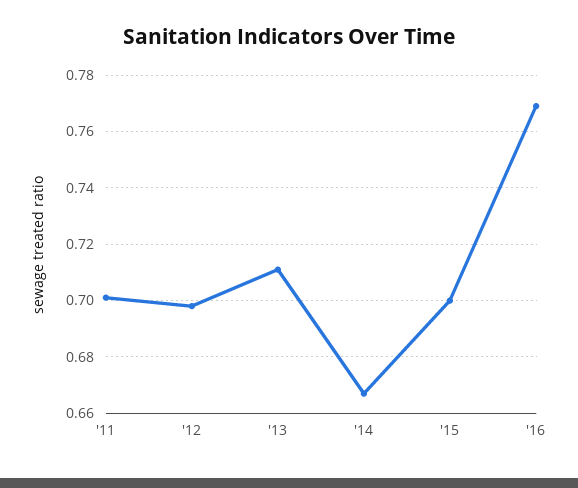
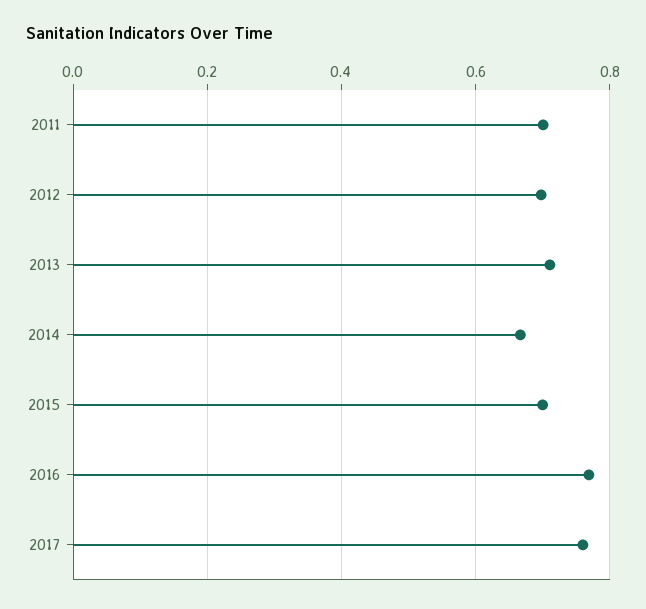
2017: none -> 0.76

